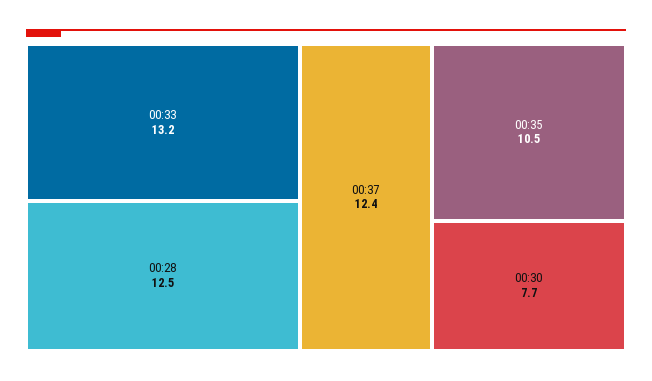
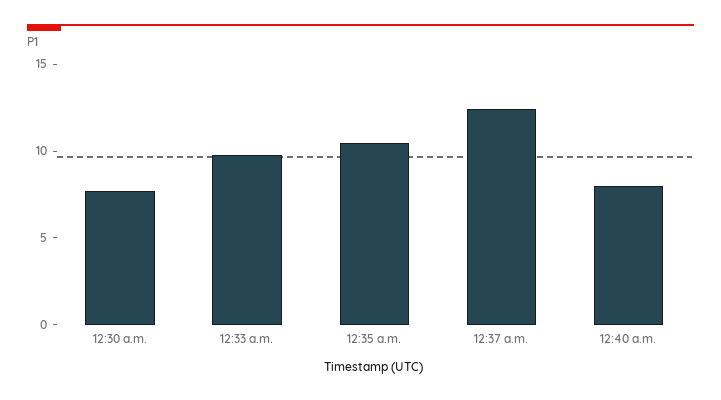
00:33: 13.2 -> 10
00:28: 12.5 -> none
12:40 a.m.: none -> 8

